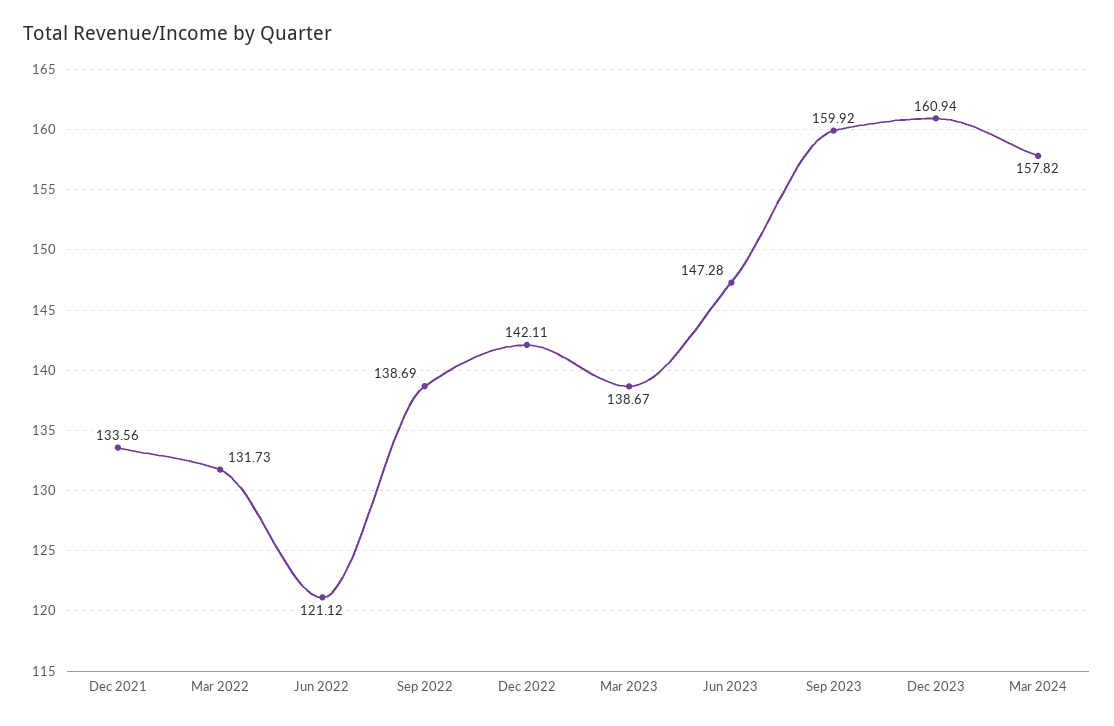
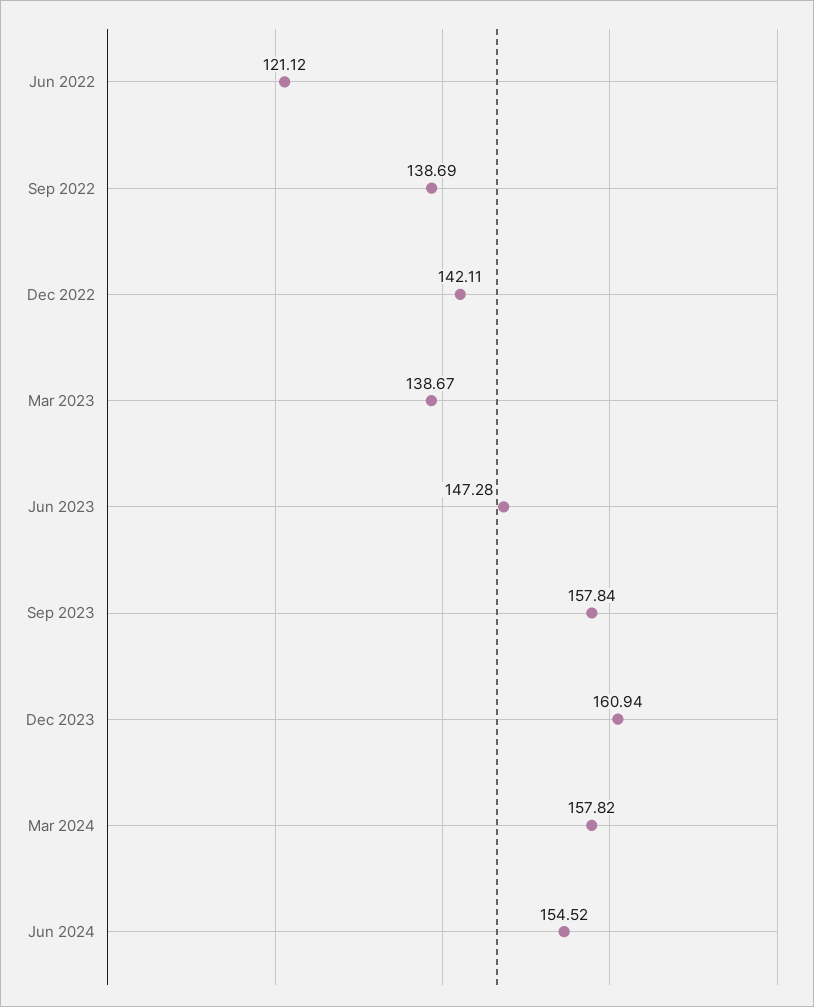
Dec 2021: 133.56 -> none
Mar 2022: 131.73 -> none
Sep 2023: 159.92 -> 157.84
Jun 2024: none -> 154.52

